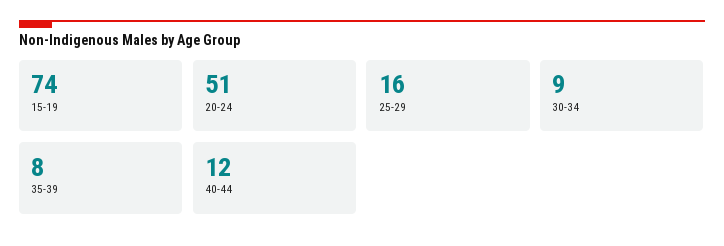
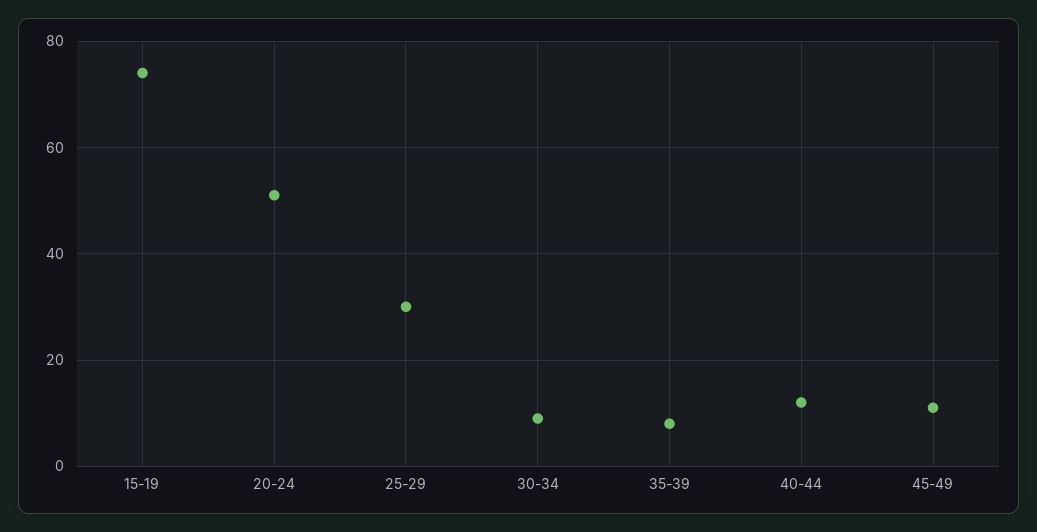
25-29: 16 -> 30
45-49: none -> 10

